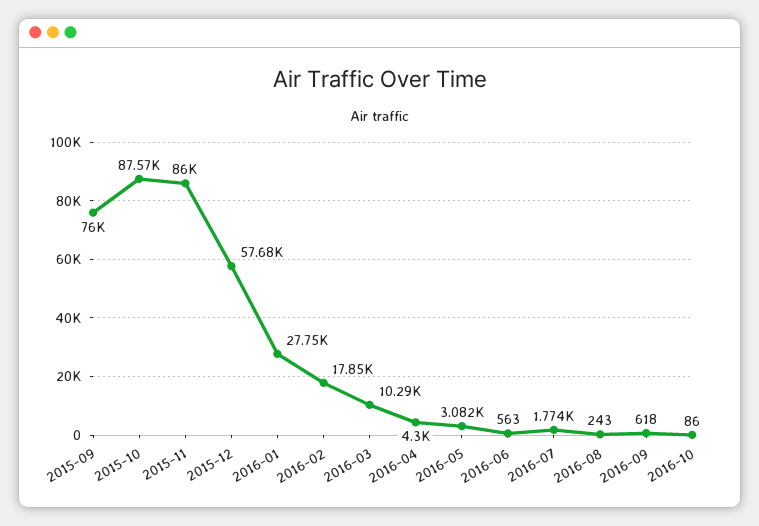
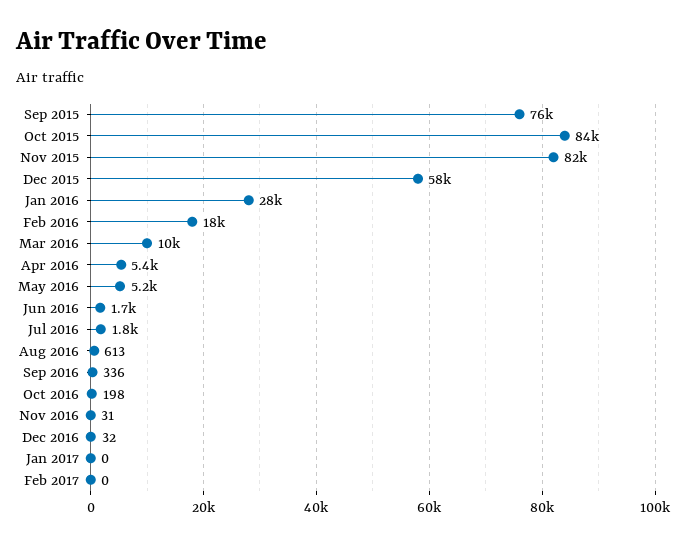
2015-10: 87570 -> 84000
2015-11: 86000 -> 82000
2016-04: 4300 -> 5400
2016-05: 3082 -> 5200
2016-06: 563 -> 1700
2016-08: 243 -> 613
2016-09: 618 -> 336
2016-10: 86 -> 198
Nov 2016: none -> 31
Dec 2016: none -> 32
Jan 2017: none -> 0
Feb 2017: none -> 0

